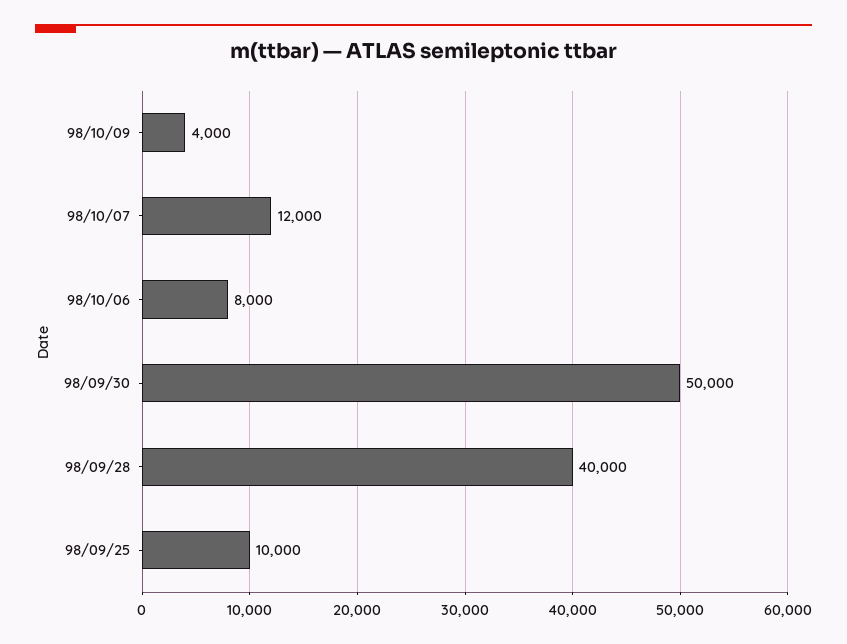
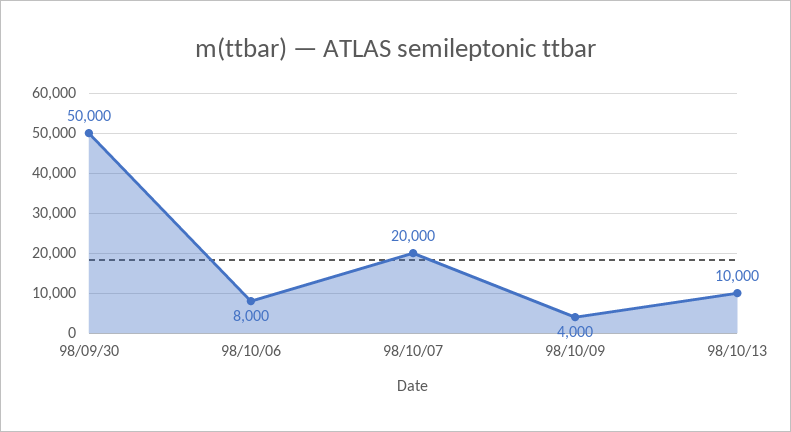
98/10/07: 12000 -> 20000
98/09/28: 40000 -> none
98/09/25: 10000 -> none
98/10/13: none -> 10000

